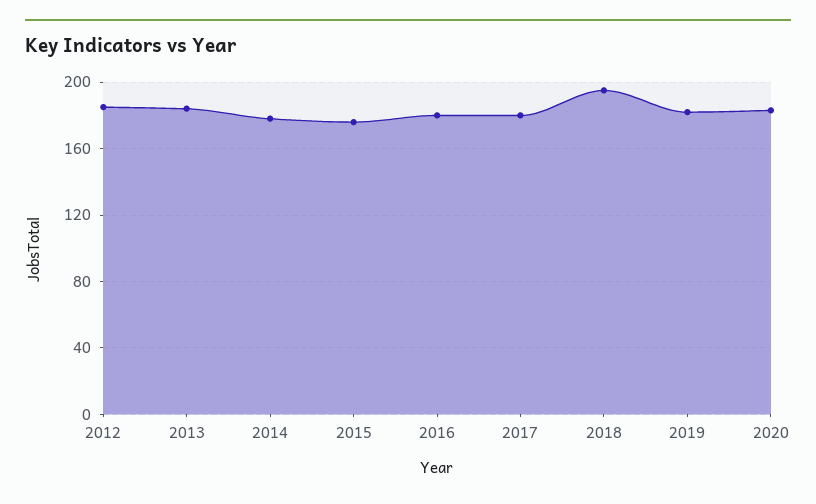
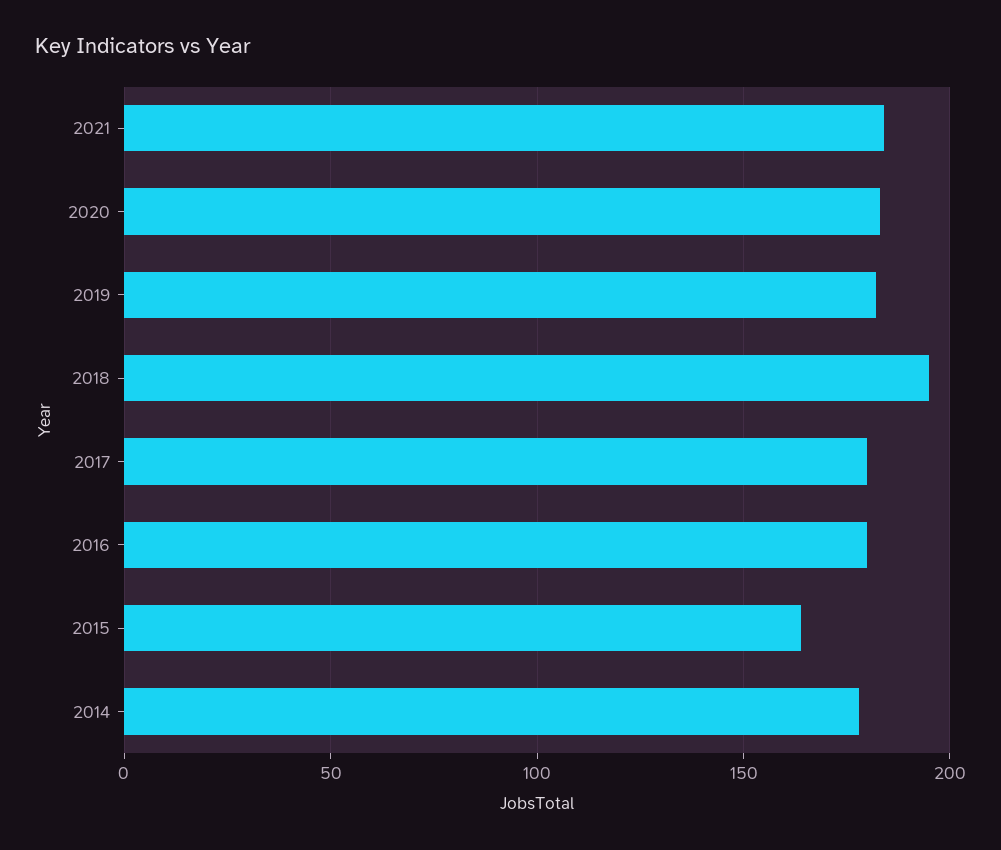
2012: 185 -> none
2013: 185 -> none
2015: 175 -> 165
2021: none -> 185

